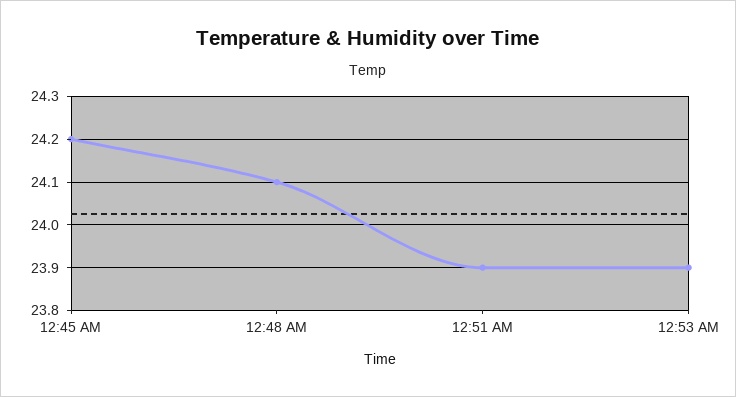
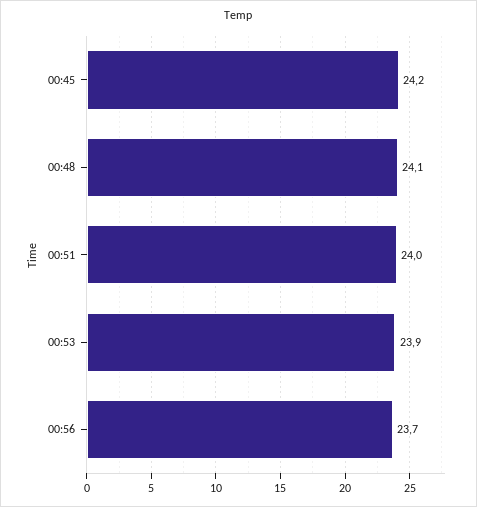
12:51 AM: 23.9 -> 24
00:56: none -> 23.7

